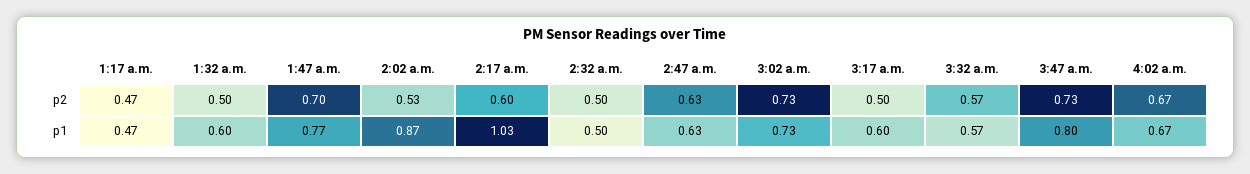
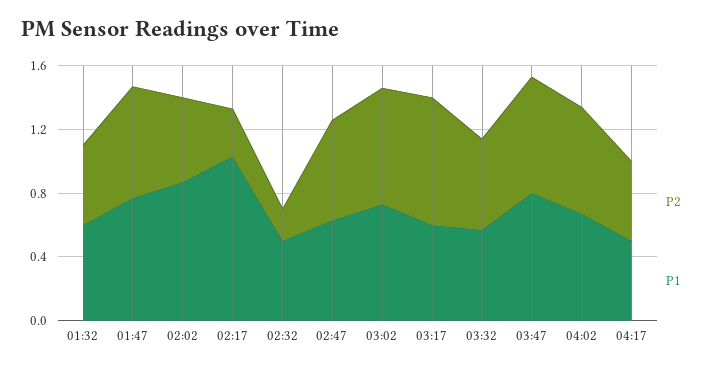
p2, 1:17 a.m.: 0.47 -> none
p2, 2:17 a.m.: 0.6 -> 0.3
p2, 2:32 a.m.: 0.5 -> 0.2
p2, 3:17 a.m.: 0.5 -> 0.8
p1, 1:17 a.m.: 0.47 -> none
p2, 04:17: none -> 0.5
p1, 04:17: none -> 0.5

